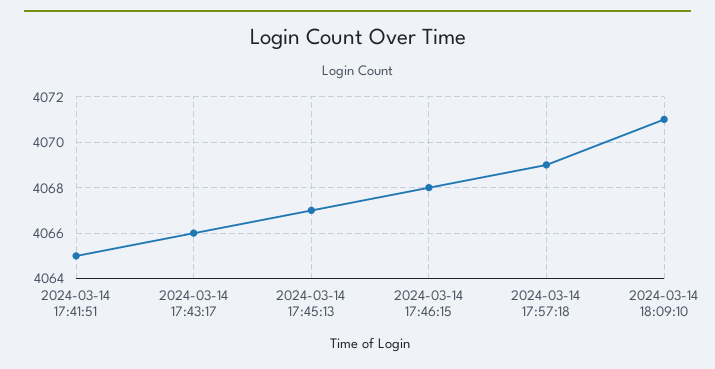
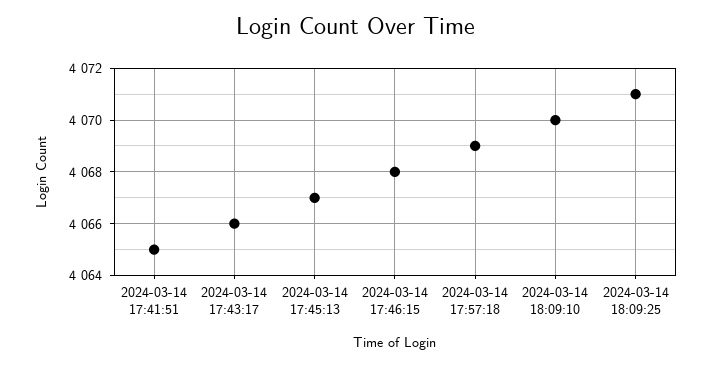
2024-03-14 18:09:10: 4071 -> 4070
2024-03-14 18:09:25: none -> 4071

